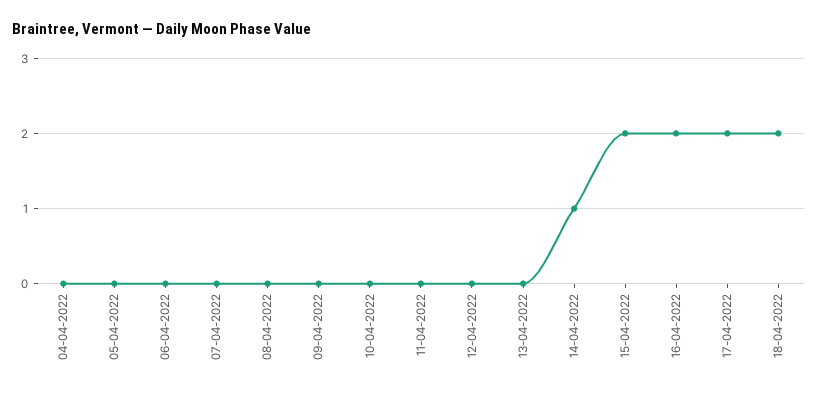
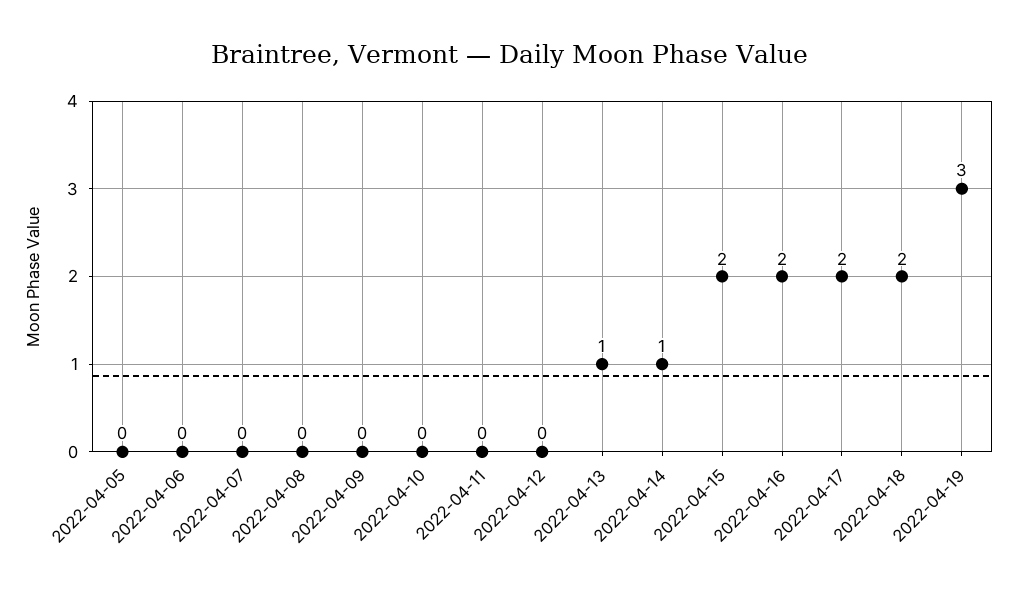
04-04-2022: 0 -> none
13-04-2022: 0 -> 1
2022-04-19: none -> 3

